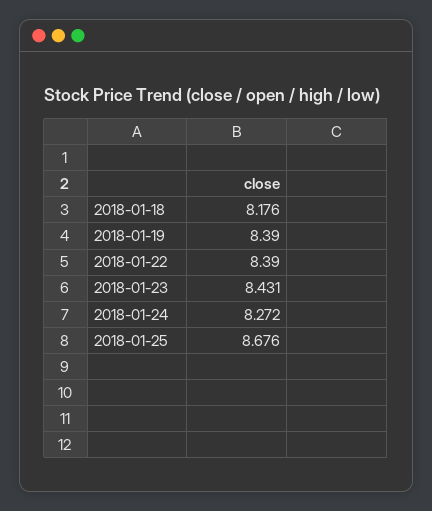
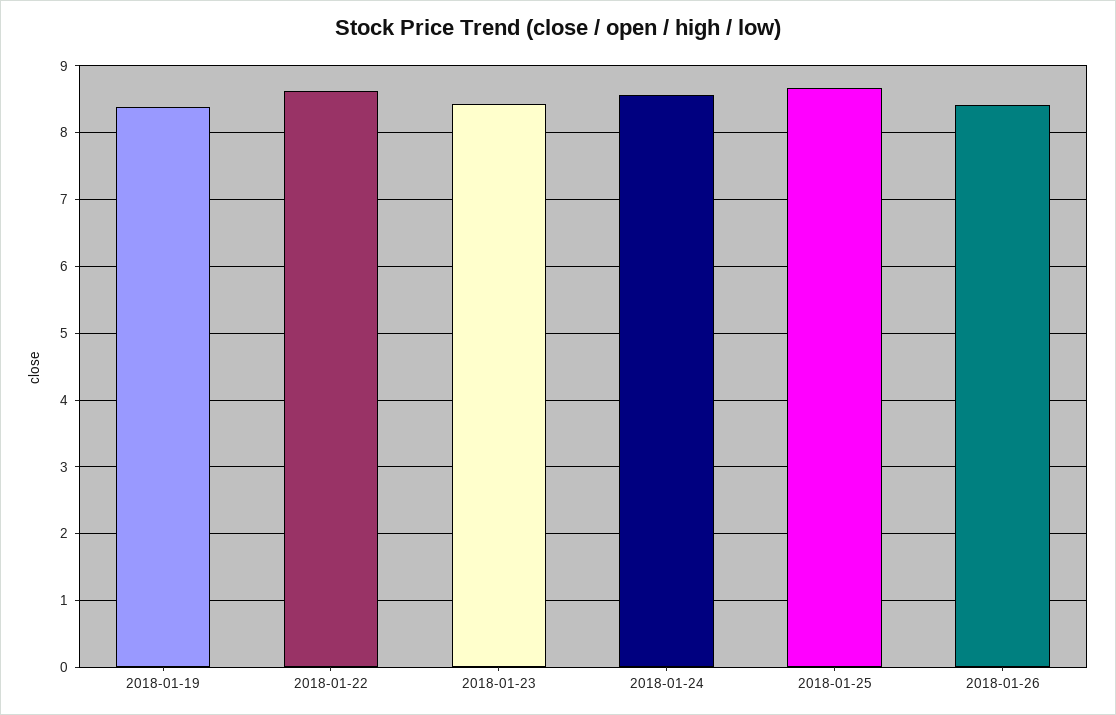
2018-01-18: 8.176 -> none
2018-01-22: 8.39 -> 8.6
2018-01-24: 8.272 -> 8.6
2018-01-26: none -> 8.4

